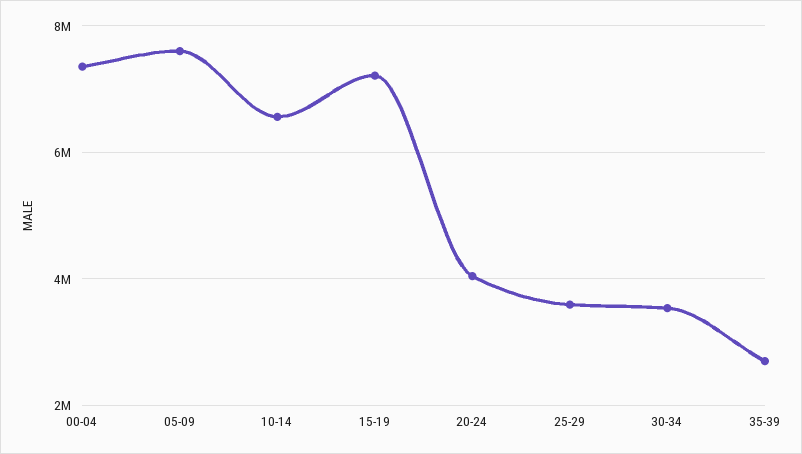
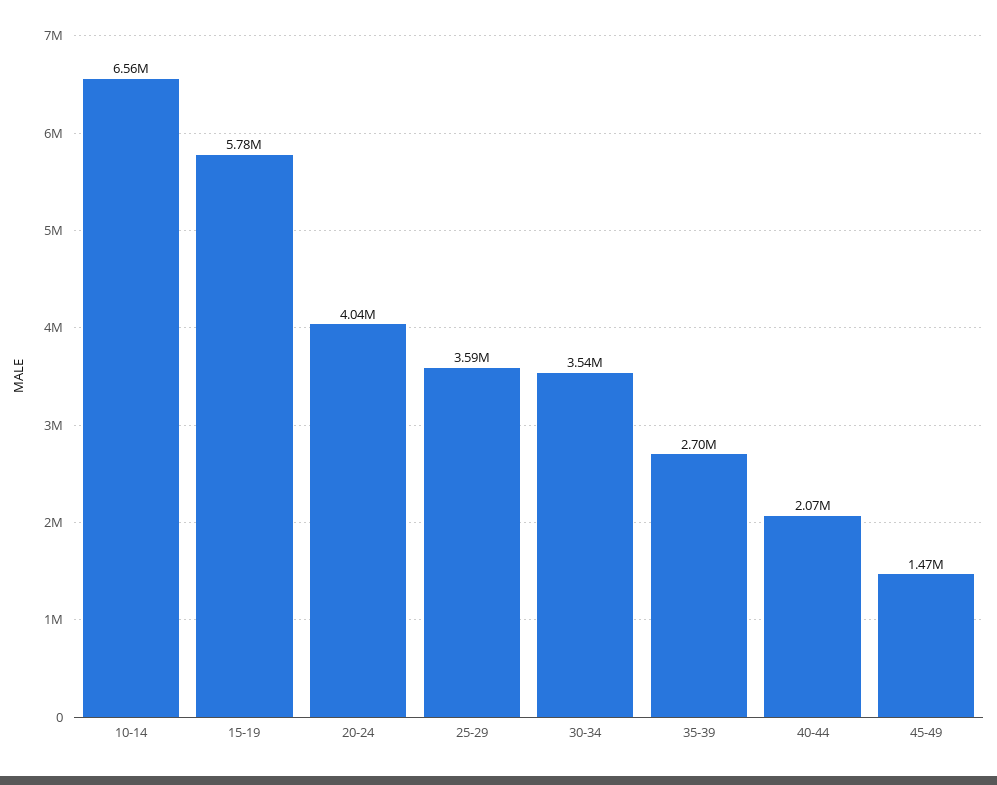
00-04: 7400000 -> none
05-09: 7600000 -> none
15-19: 7200000 -> 5780000
40-44: none -> 2070000
45-49: none -> 1470000

